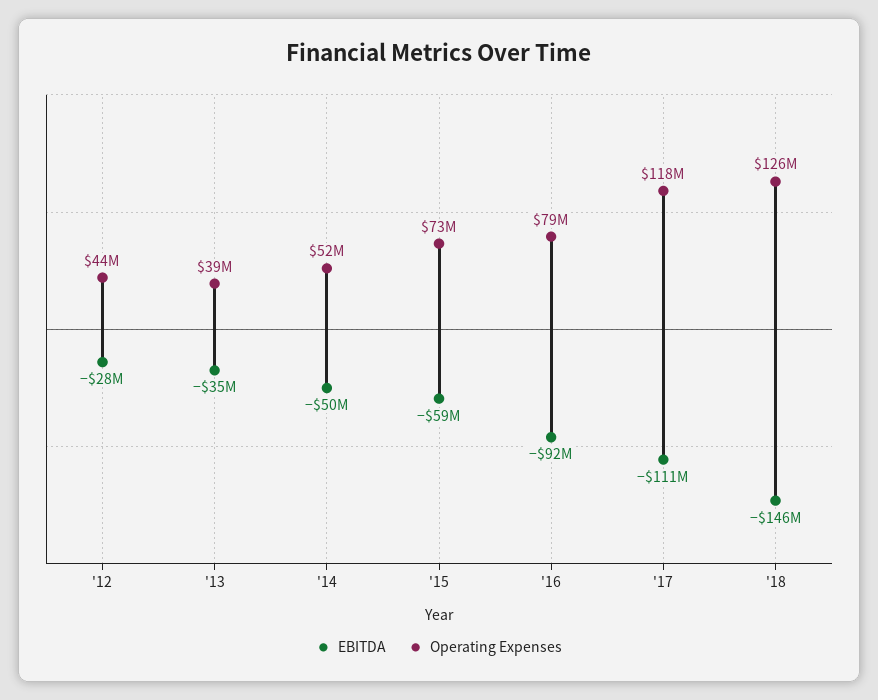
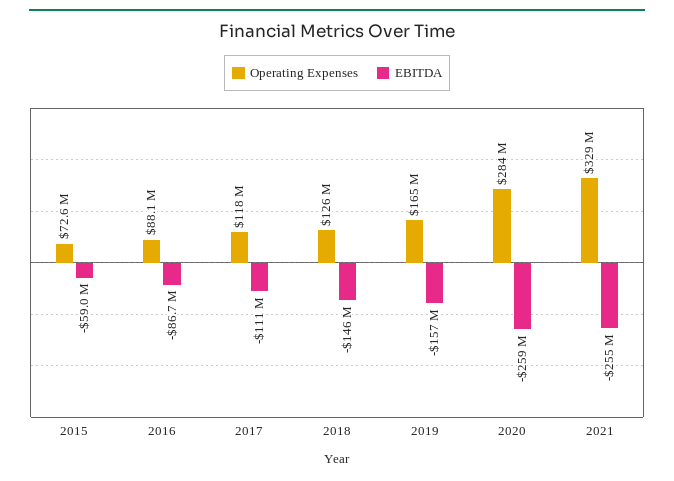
EBITDA, '12: -28000000 -> none
Operating Expenses, '12: 44000000 -> none
EBITDA, '13: -35000000 -> none
Operating Expenses, '13: 39000000 -> none
EBITDA, '14: -50000000 -> none
Operating Expenses, '14: 52000000 -> none
EBITDA, '16: -92000000 -> -86700000
Operating Expenses, '16: 79000000 -> 88100000
Operating Expenses, 2019: none -> 165000000
EBITDA, 2019: none -> -157000000
Operating Expenses, 2020: none -> 284000000
EBITDA, 2020: none -> -259000000
Operating Expenses, 2021: none -> 329000000
EBITDA, 2021: none -> -255000000

